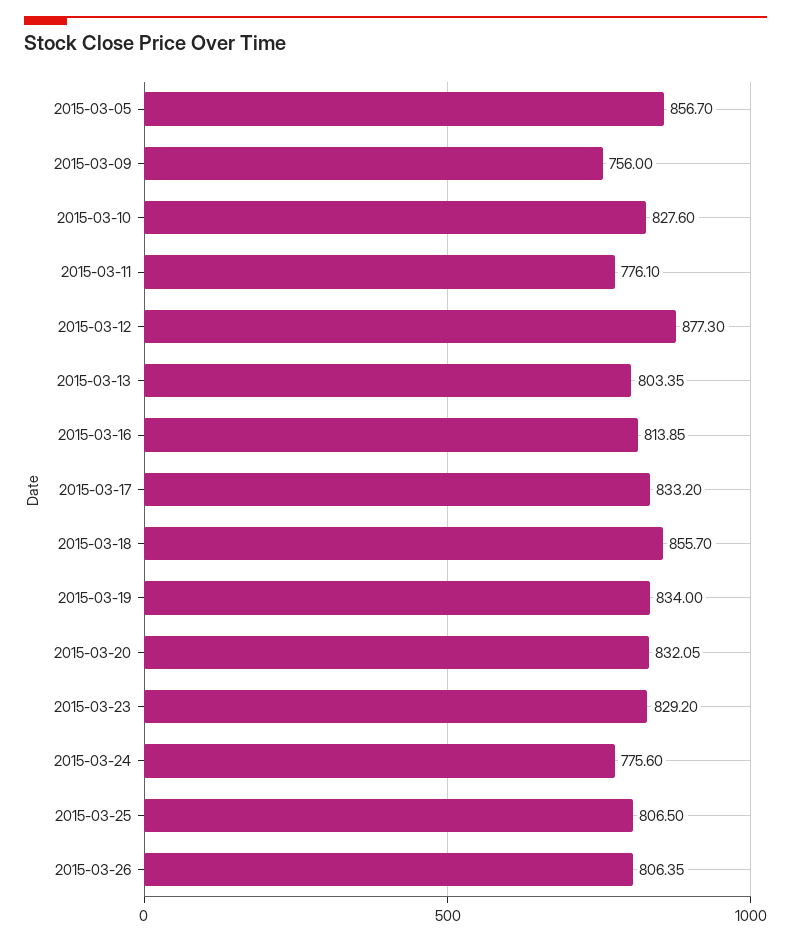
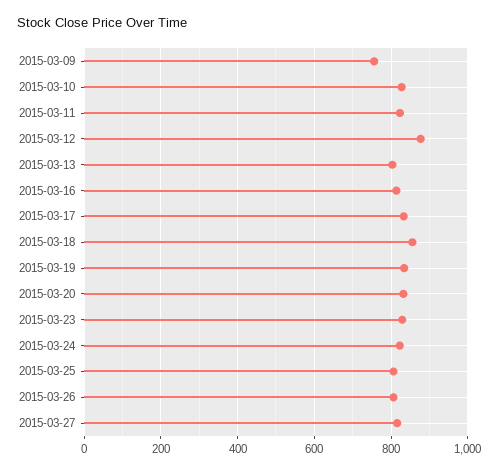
2015-03-05: 856.7 -> none
2015-03-11: 776.1 -> 820
2015-03-24: 775.6 -> 820
2015-03-27: none -> 820

